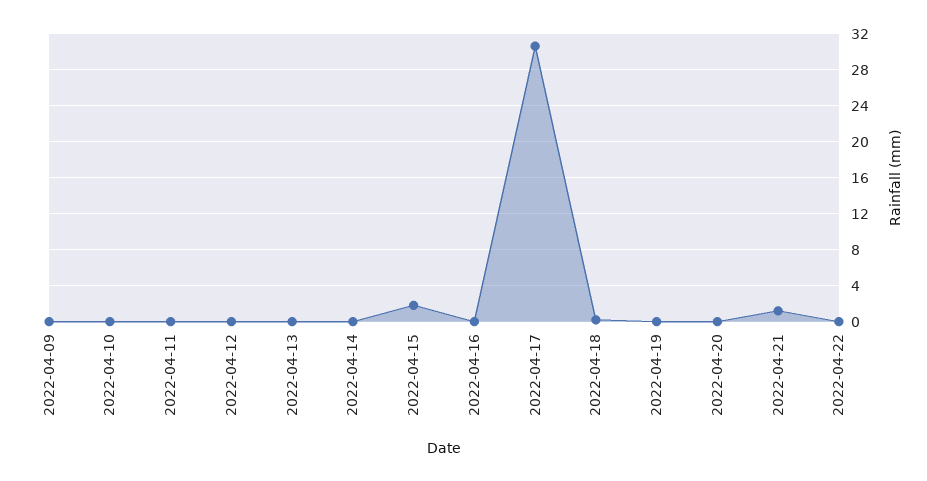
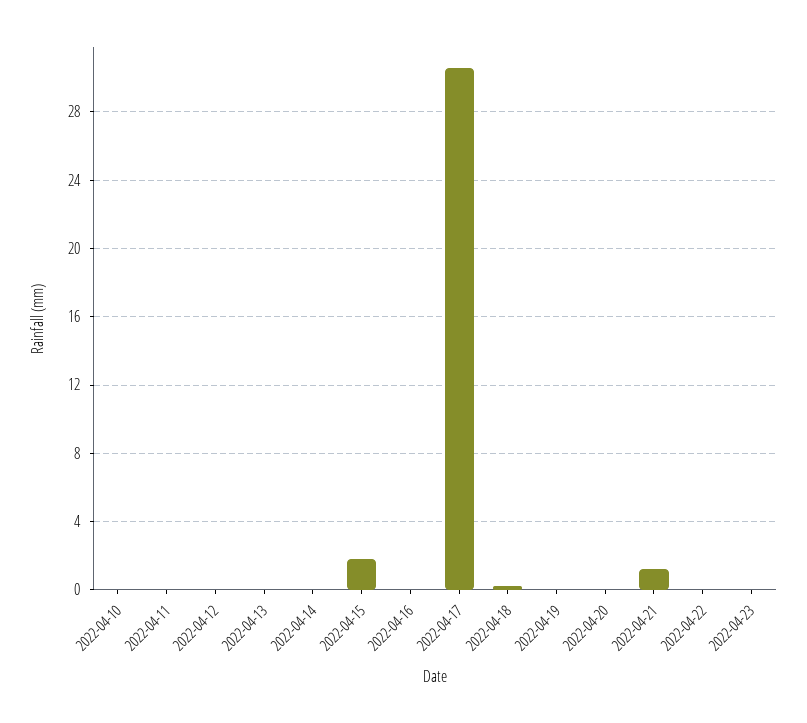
2022-04-09: 0 -> none
2022-04-23: none -> 0

